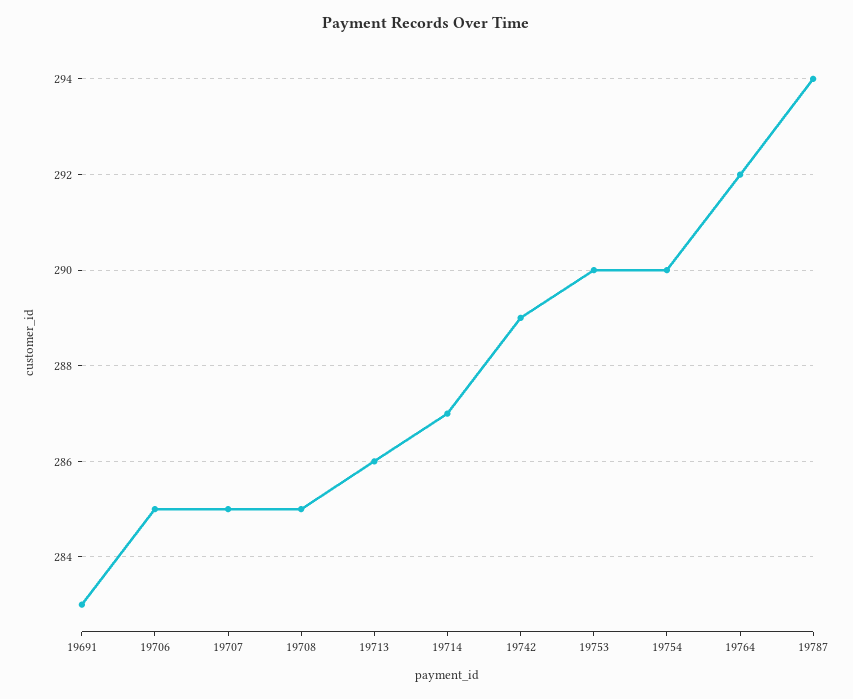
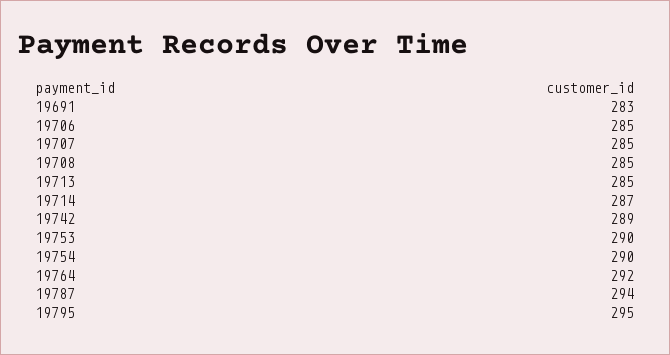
19713: 286 -> 285
19795: none -> 295

